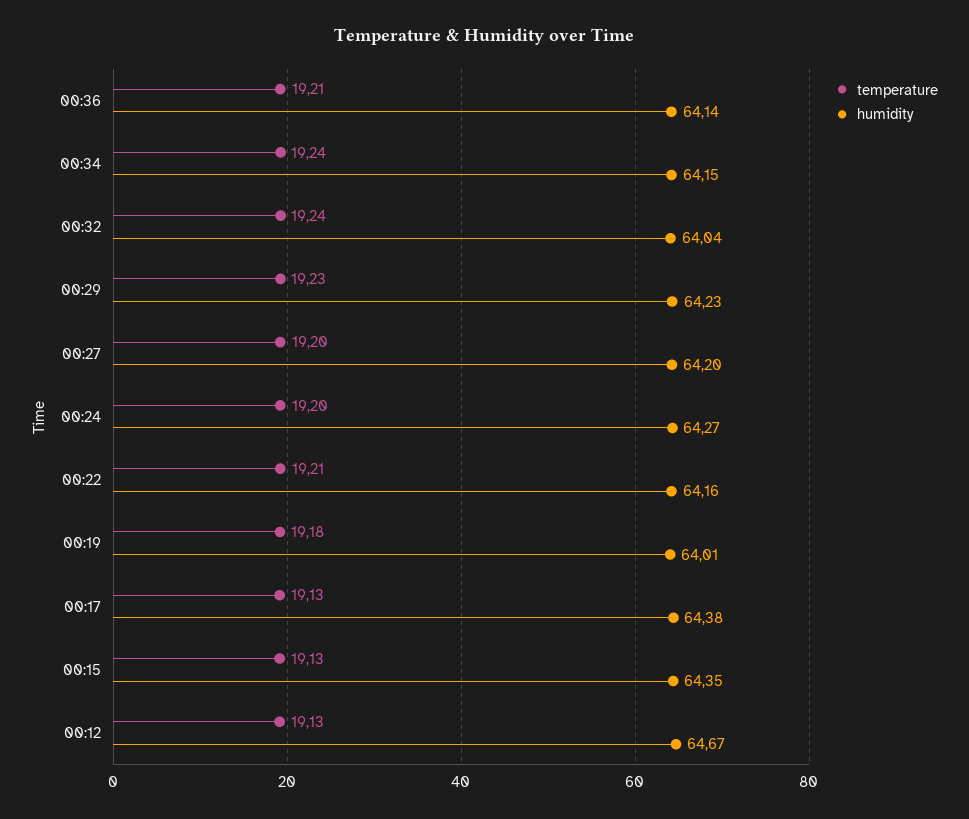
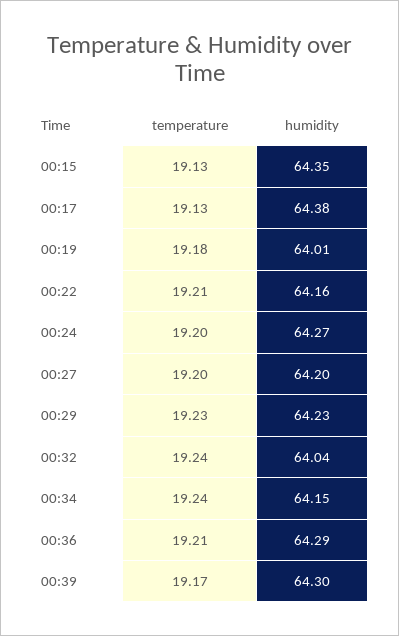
humidity, 00:36: 64.14 -> 64.29
temperature, 00:12: 19.13 -> none
humidity, 00:12: 64.67 -> none
temperature, 00:39: none -> 19.17
humidity, 00:39: none -> 64.3

